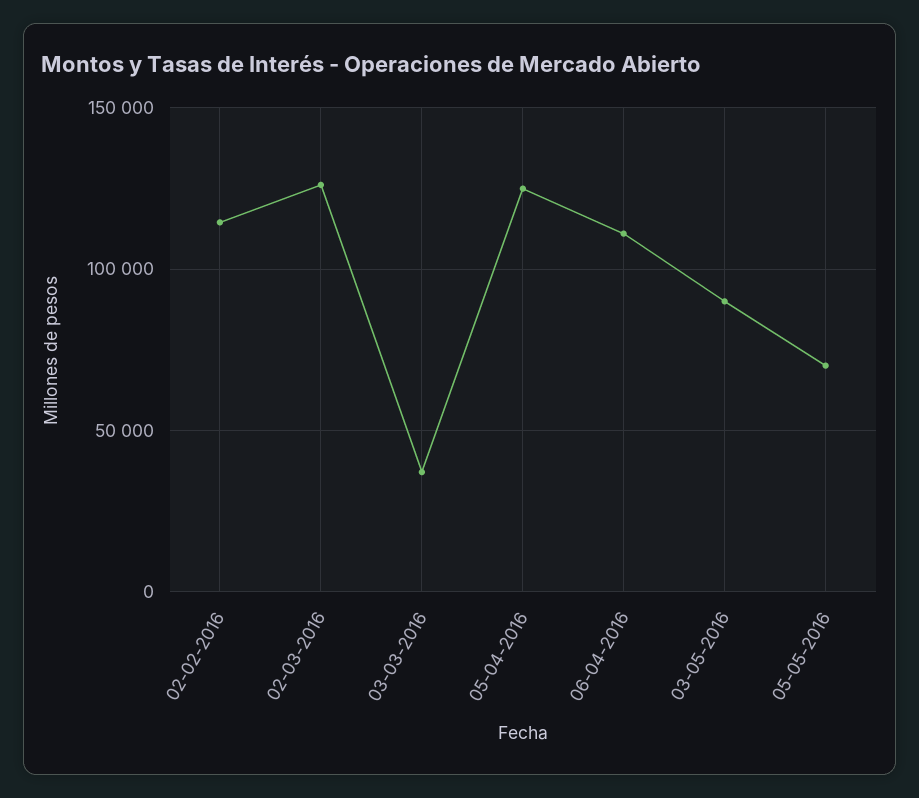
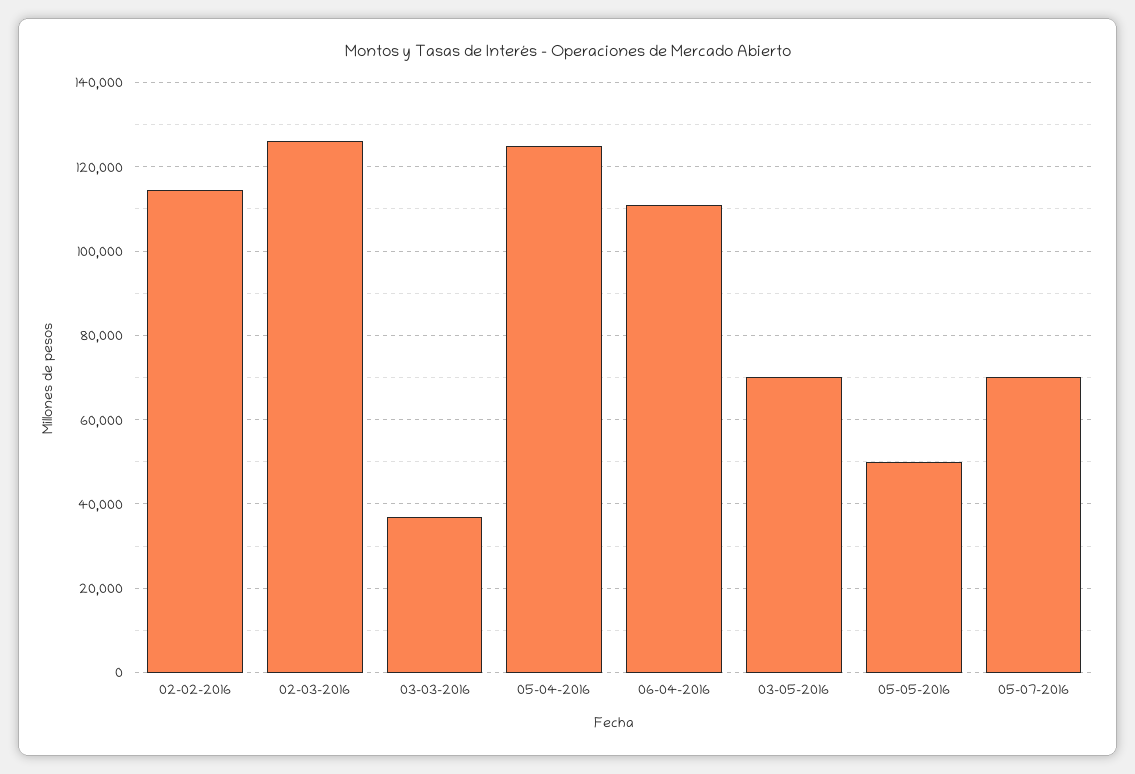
03-05-2016: 90000 -> 70000
05-05-2016: 70000 -> 50000
05-07-2016: none -> 70000

